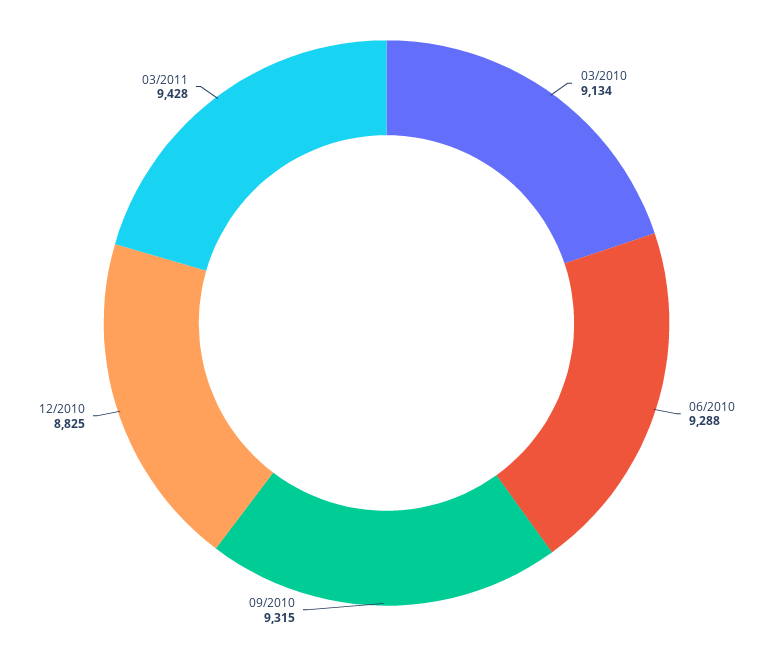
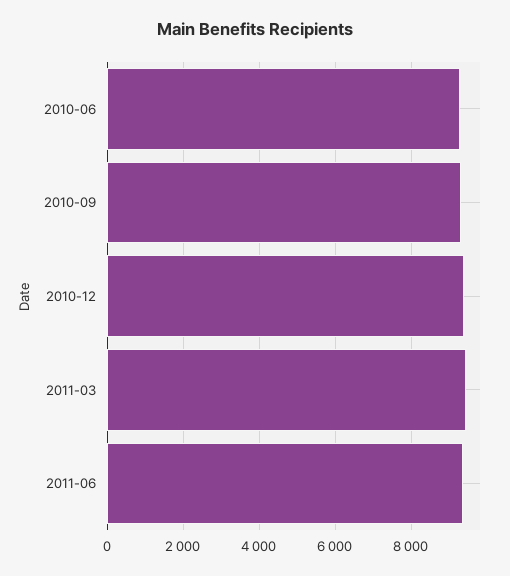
03/2010: 9134 -> none
12/2010: 8825 -> 9400
2011-06: none -> 9400

